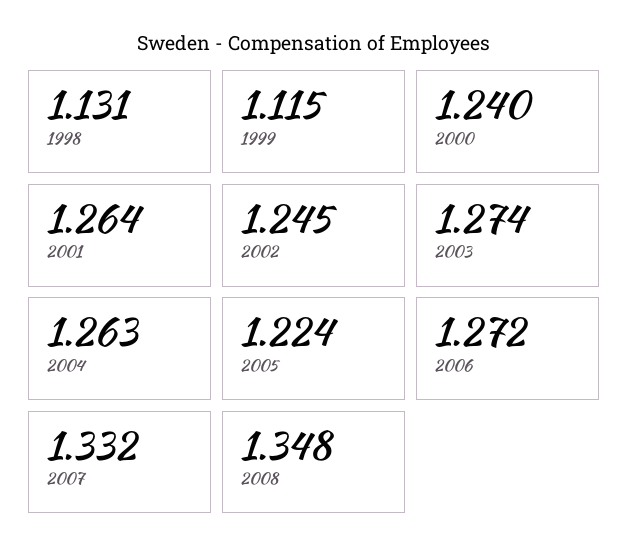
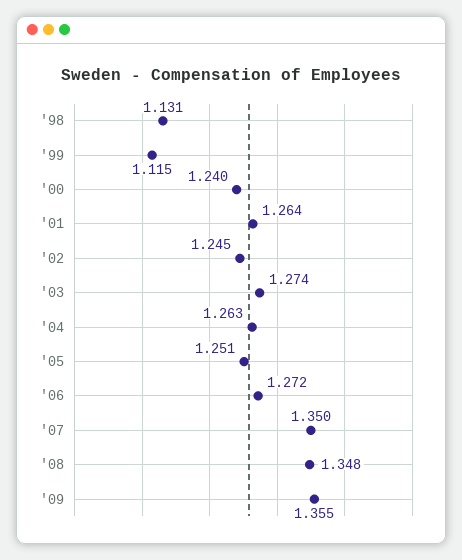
2005: 1.224 -> 1.251
2007: 1.332 -> 1.35
'09: none -> 1.355

